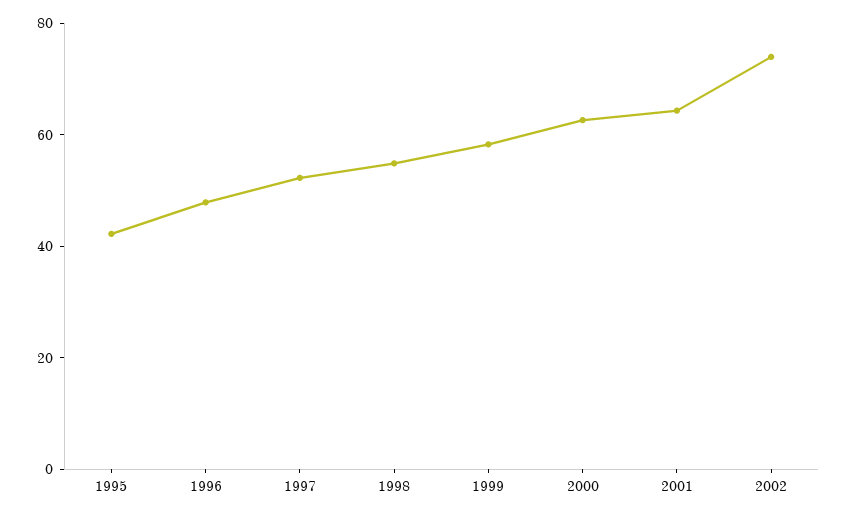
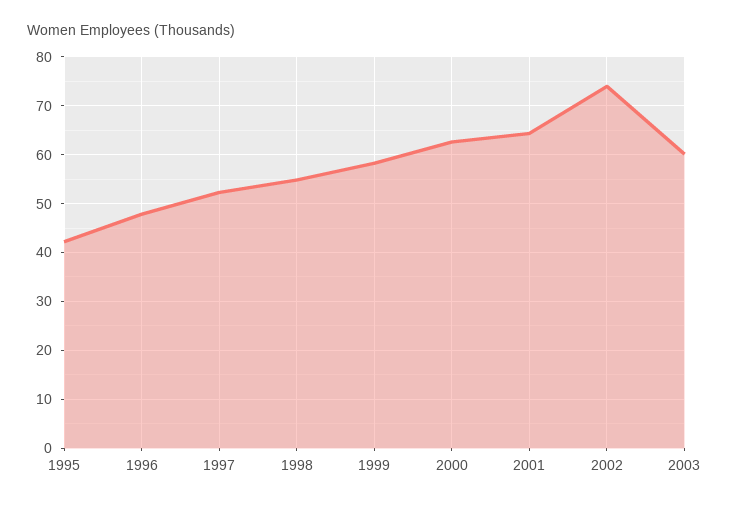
2003: none -> 60

